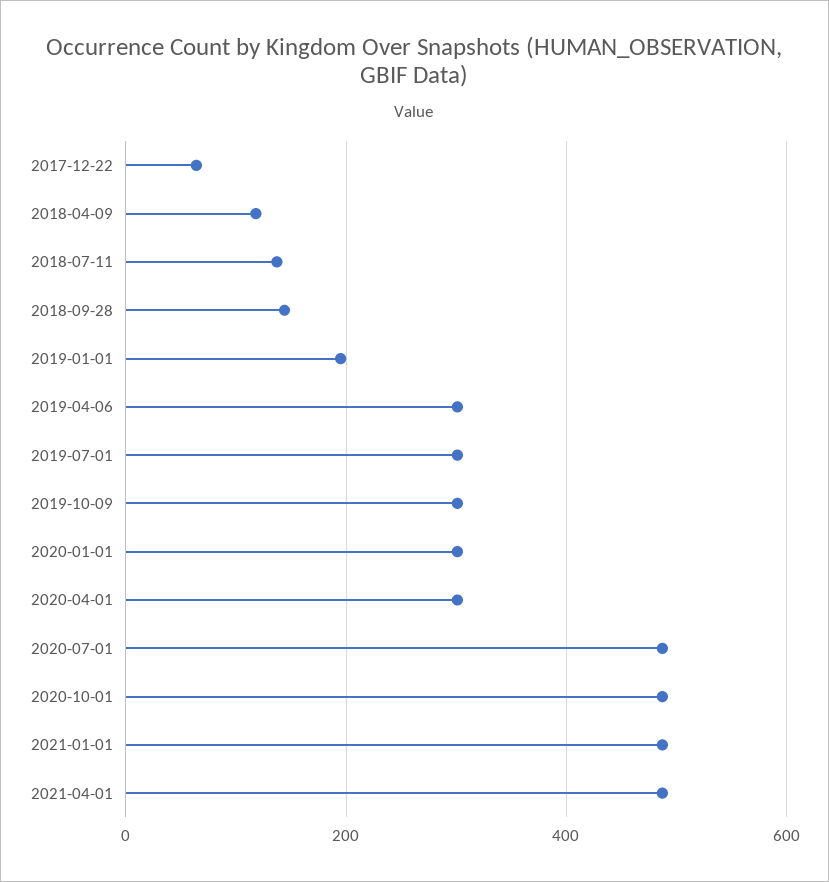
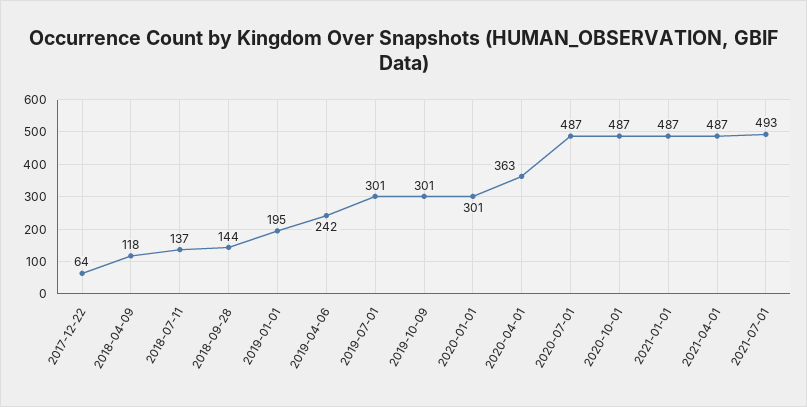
2019-04-06: 300 -> 242
2020-04-01: 300 -> 363
2021-07-01: none -> 493

